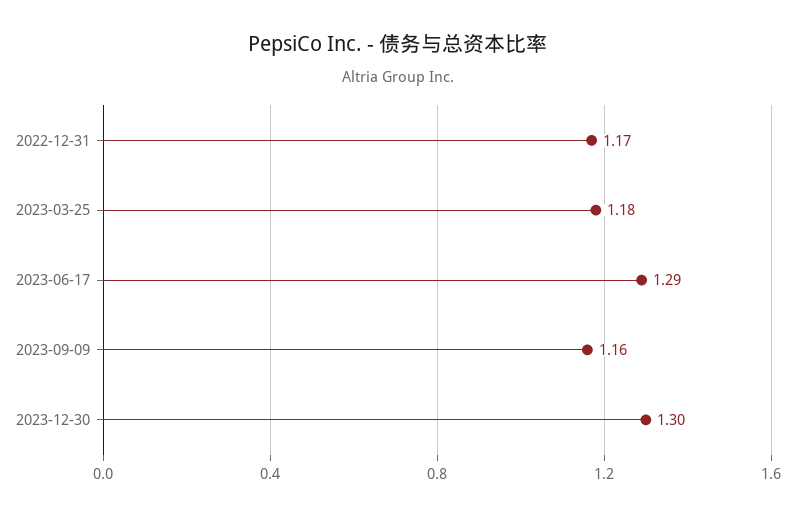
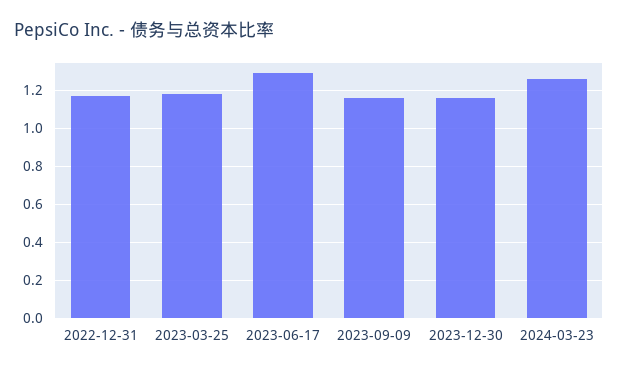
2023-12-30: 1.3 -> 1.15
2024-03-23: none -> 1.25

